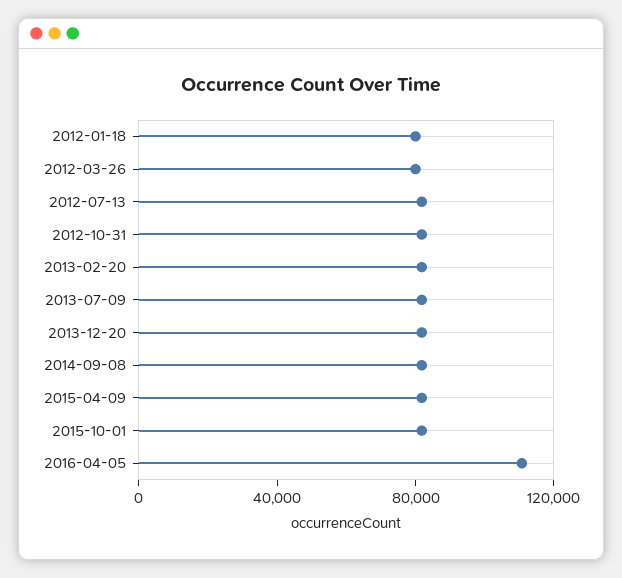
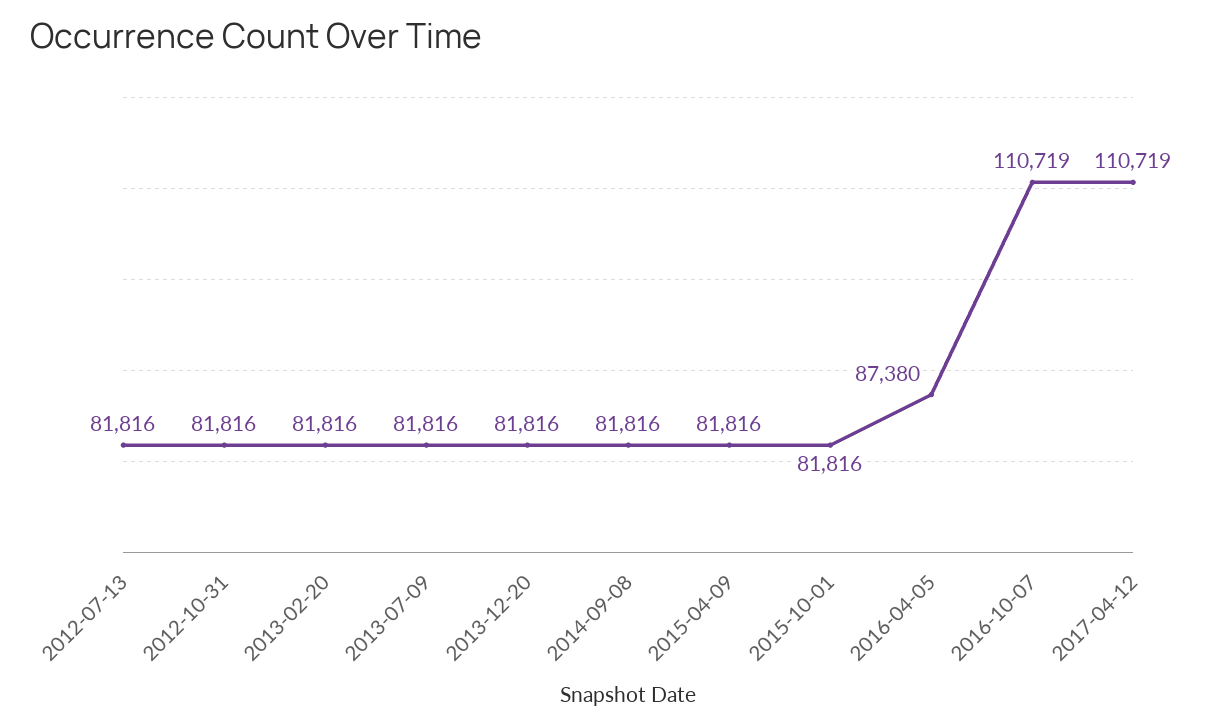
2012-01-18: 80000 -> none
2012-03-26: 80000 -> none
2016-04-05: 110000 -> 87380
2016-10-07: none -> 110719
2017-04-12: none -> 110719

